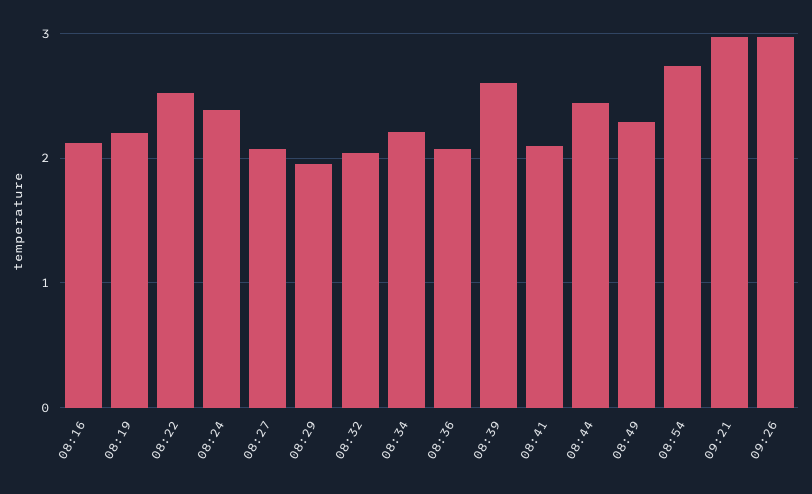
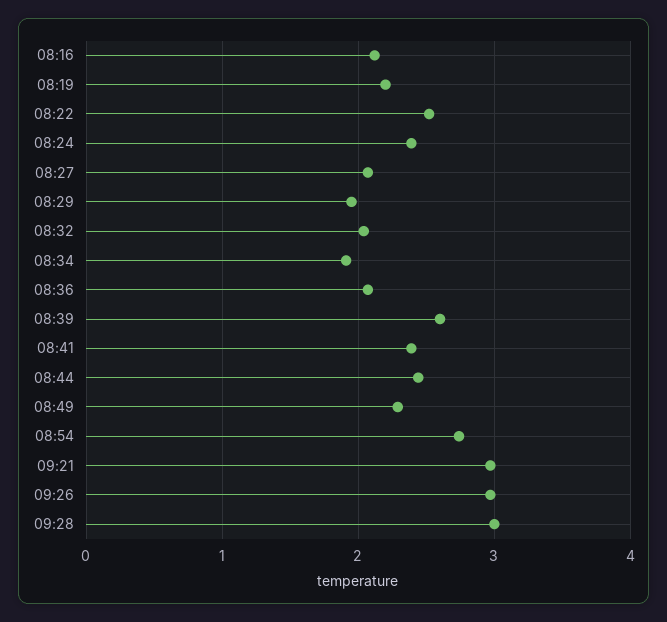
08:34: 2.2 -> 1.9
08:41: 2.1 -> 2.4
09:28: none -> 3

